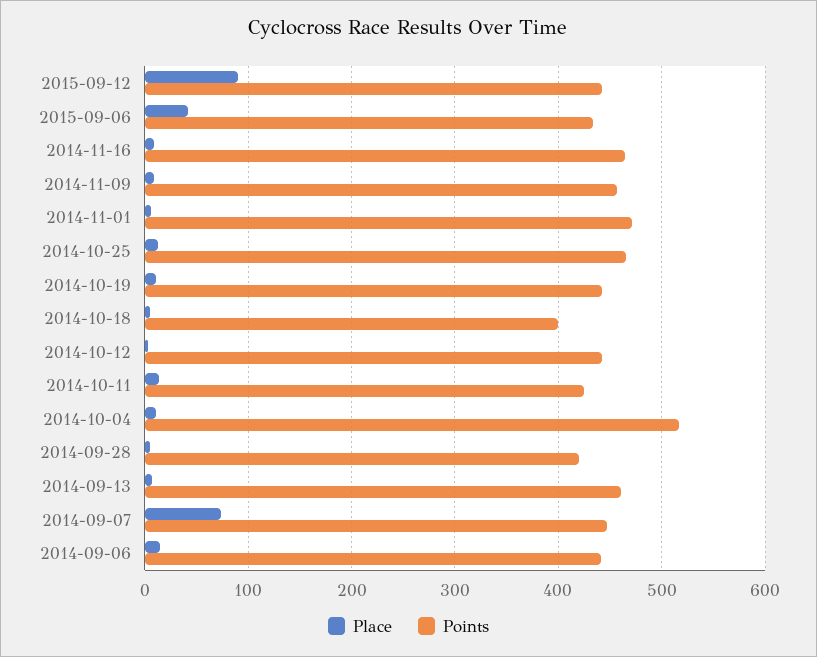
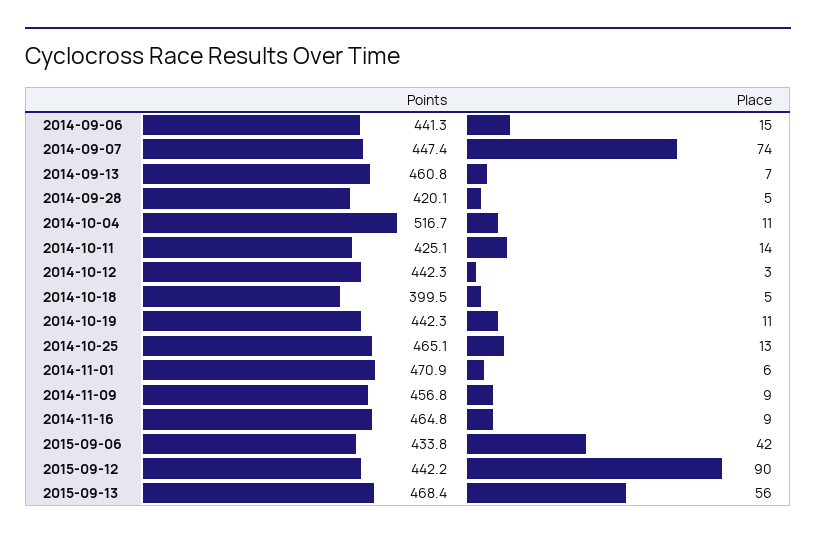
Points, 2015-09-13: none -> 468.4
Place, 2015-09-13: none -> 56

